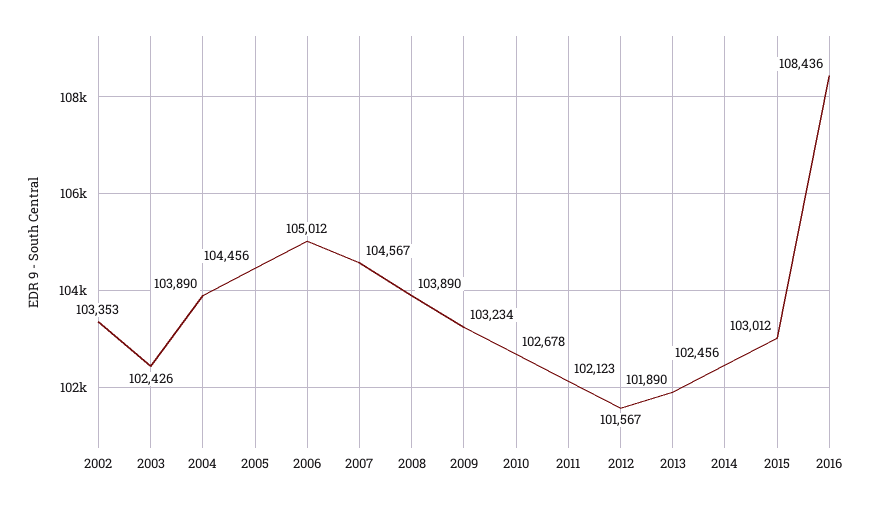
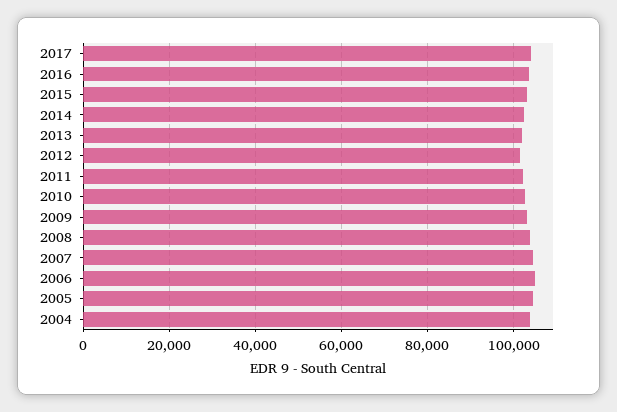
2002: 103353 -> none
2003: 102426 -> none
2016: 108436 -> 104000
2017: none -> 104000

